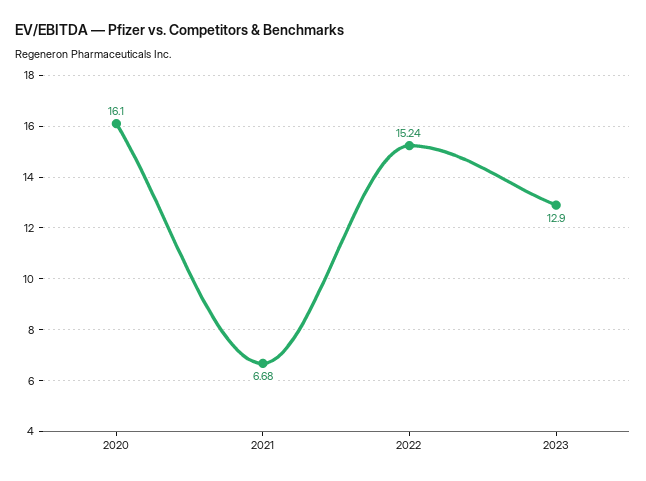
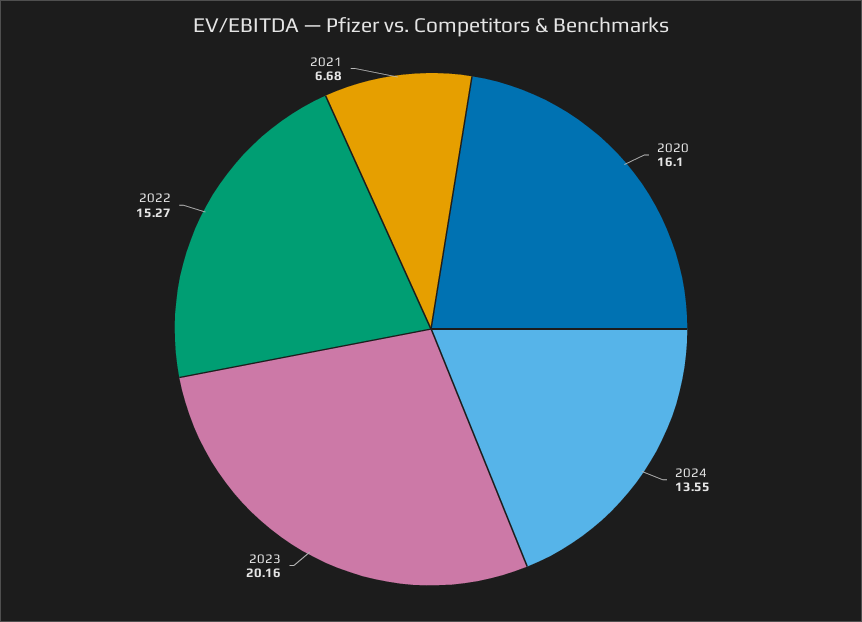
2022: 15.24 -> 15.27
2023: 12.9 -> 20.16
2024: none -> 13.55

